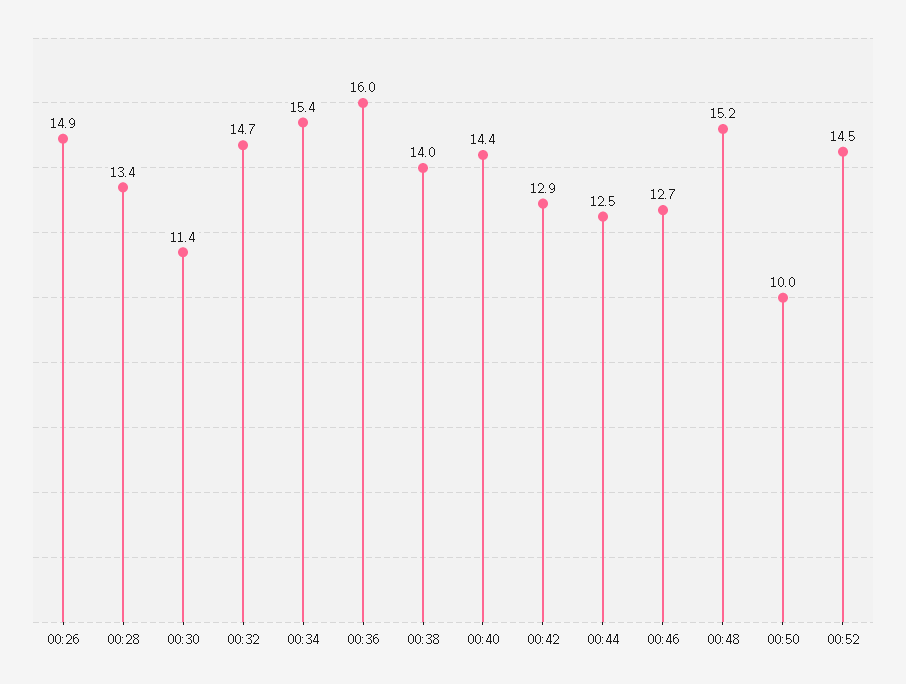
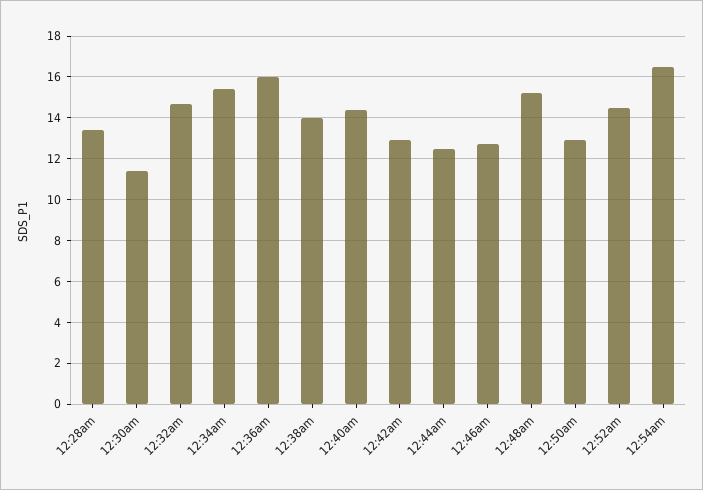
00:26: 14.9 -> none
00:50: 10 -> 13
12:54am: none -> 16.5

